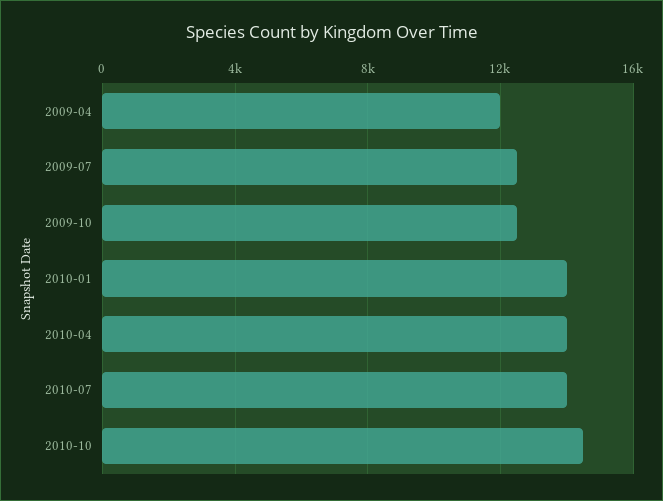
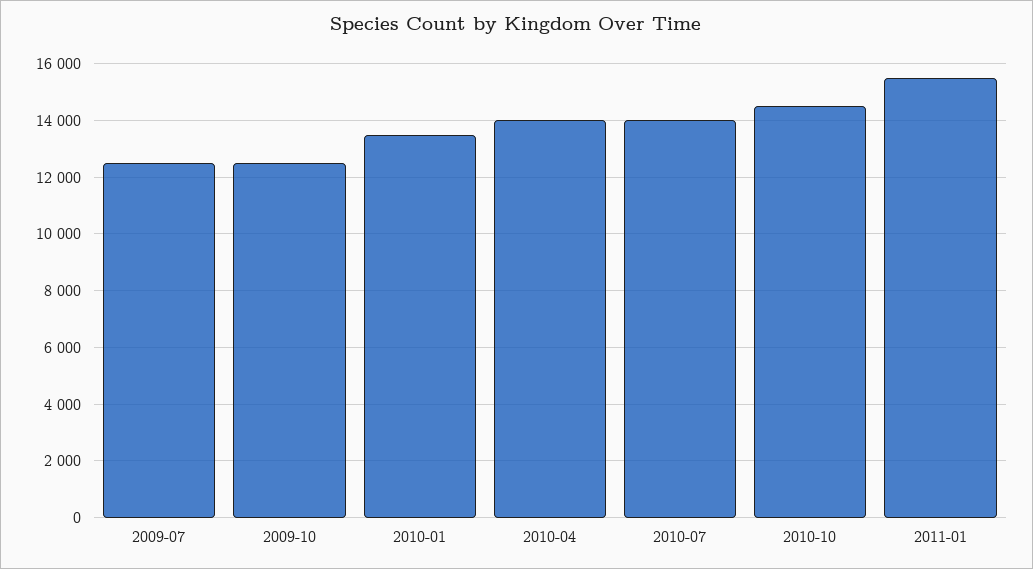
2009-04: 12000 -> none
2010-01: 14000 -> 13500
2011-01: none -> 15500

